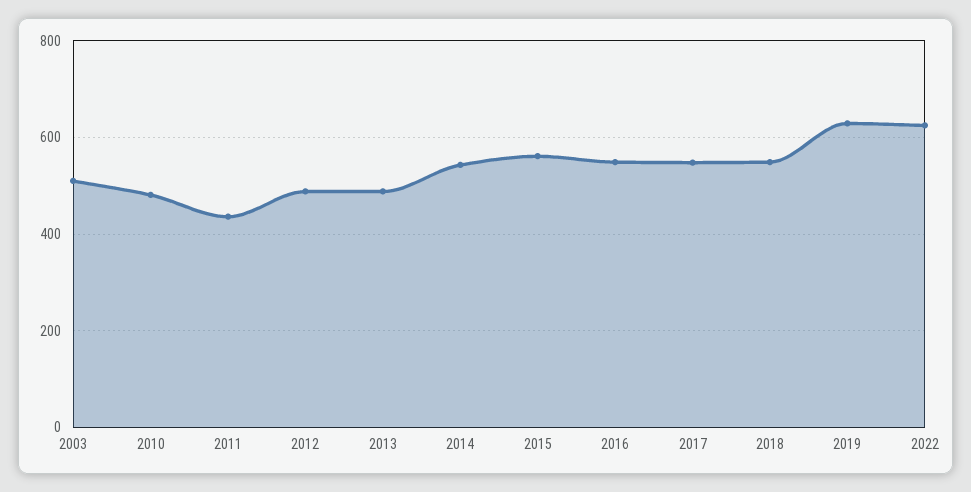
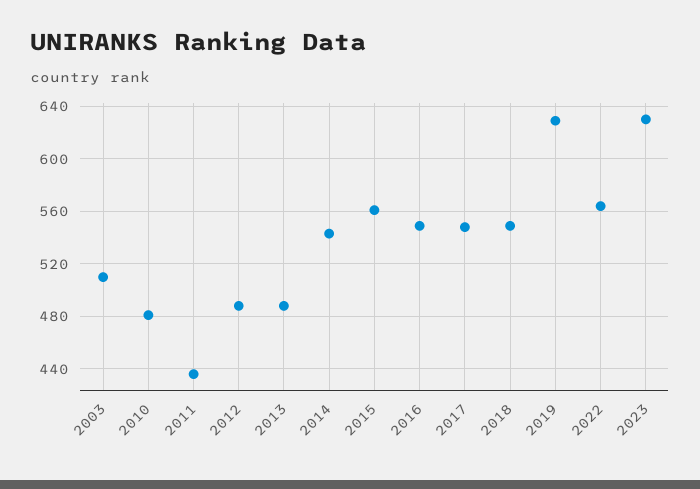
2022: 620 -> 565
2023: none -> 630

